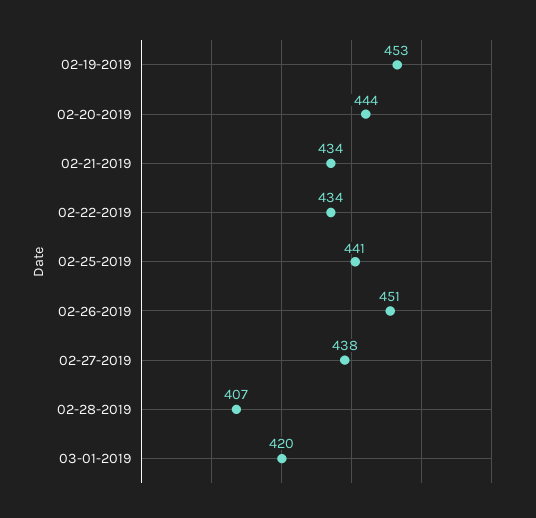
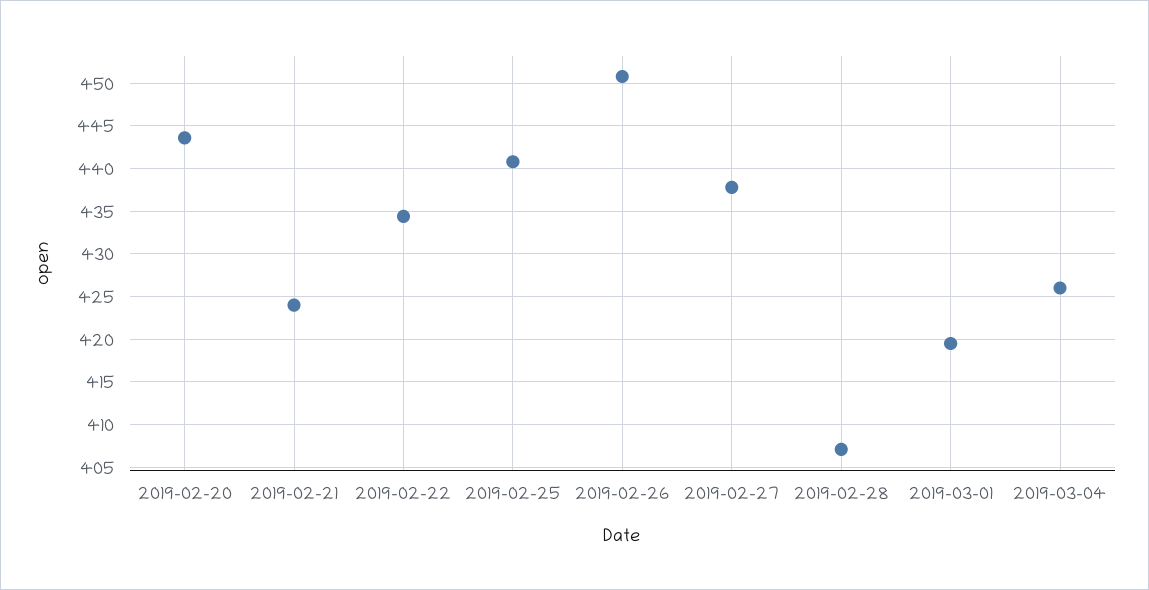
02-19-2019: 453 -> none
02-21-2019: 434 -> 424
2019-03-04: none -> 426

